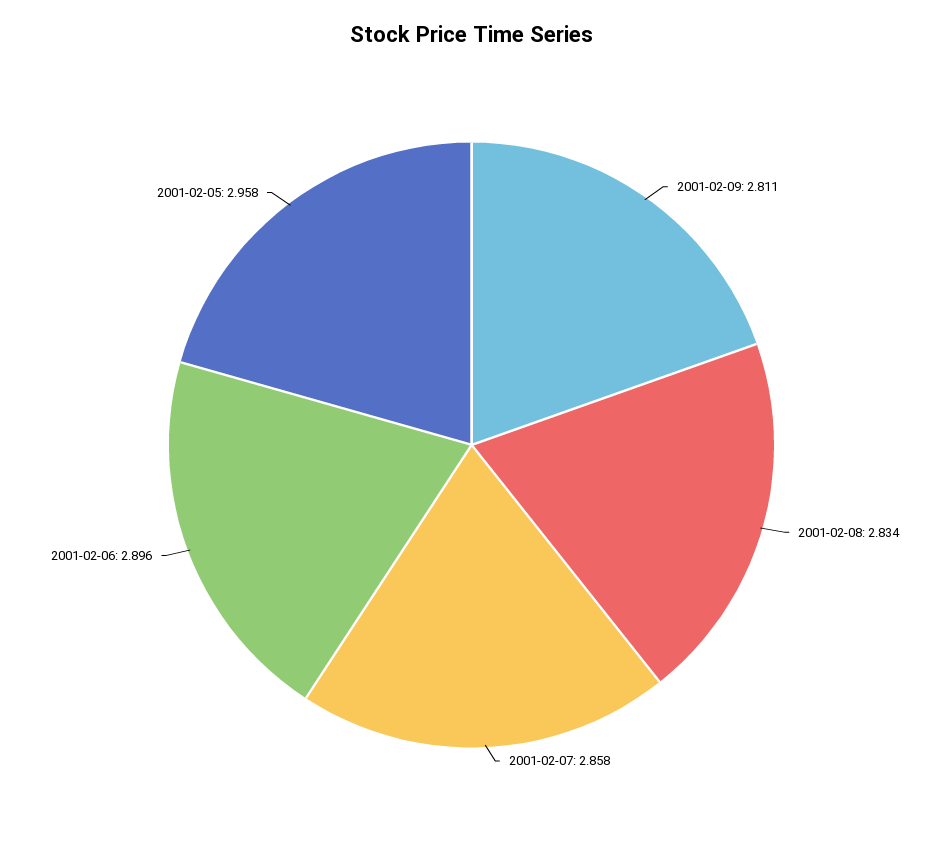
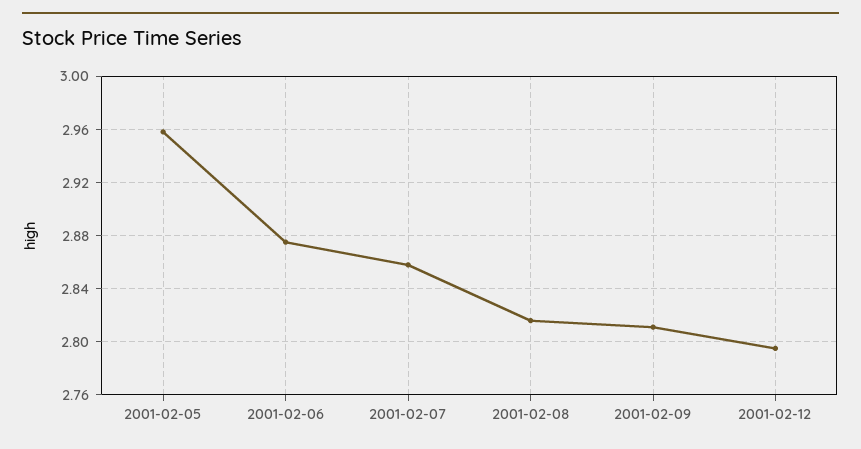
2001-02-08: 2.834 -> 2.815
2001-02-06: 2.896 -> 2.875
2001-02-12: none -> 2.795

